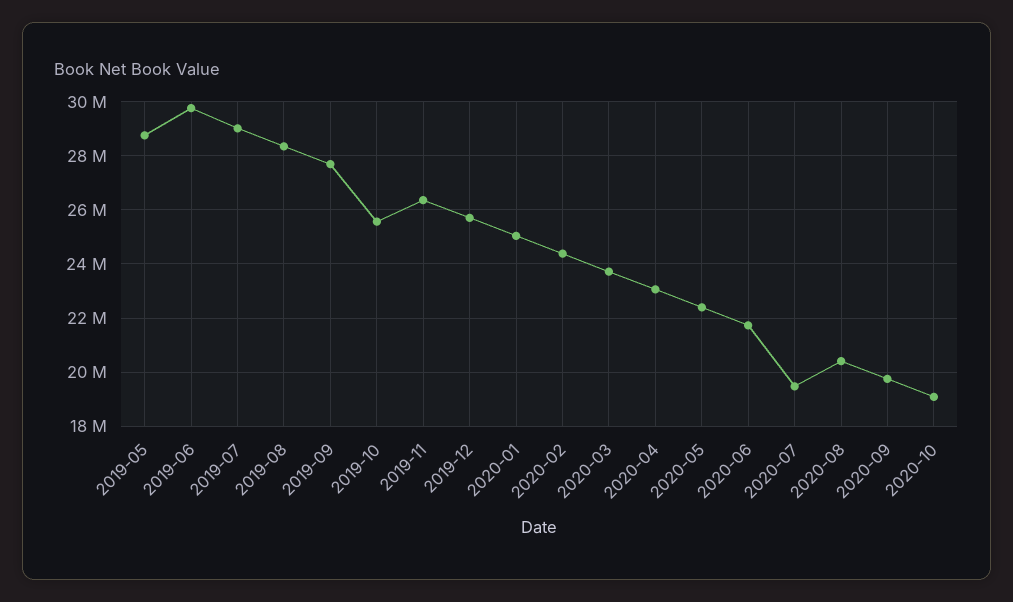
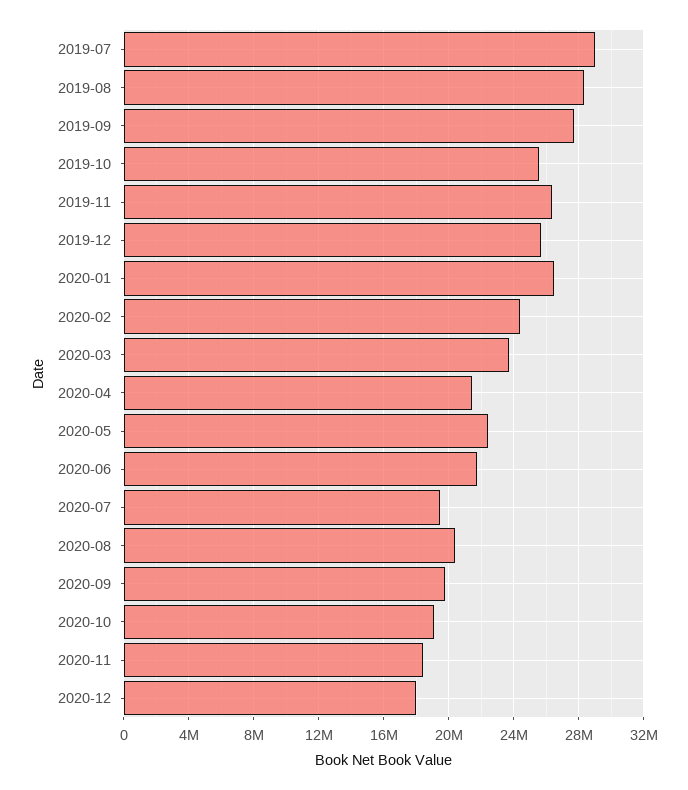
2019-05: 28750000 -> none
2019-06: 29750000 -> none
2020-01: 25000000 -> 26500000
2020-04: 23000000 -> 21500000
2020-11: none -> 18500000
2020-12: none -> 18000000

